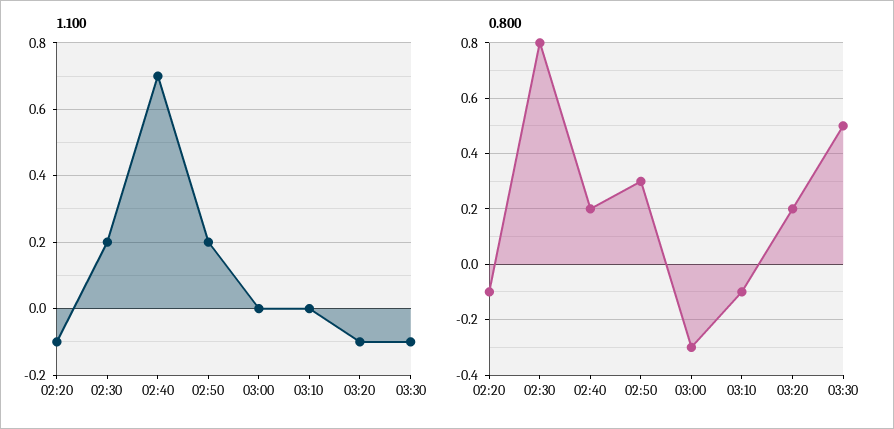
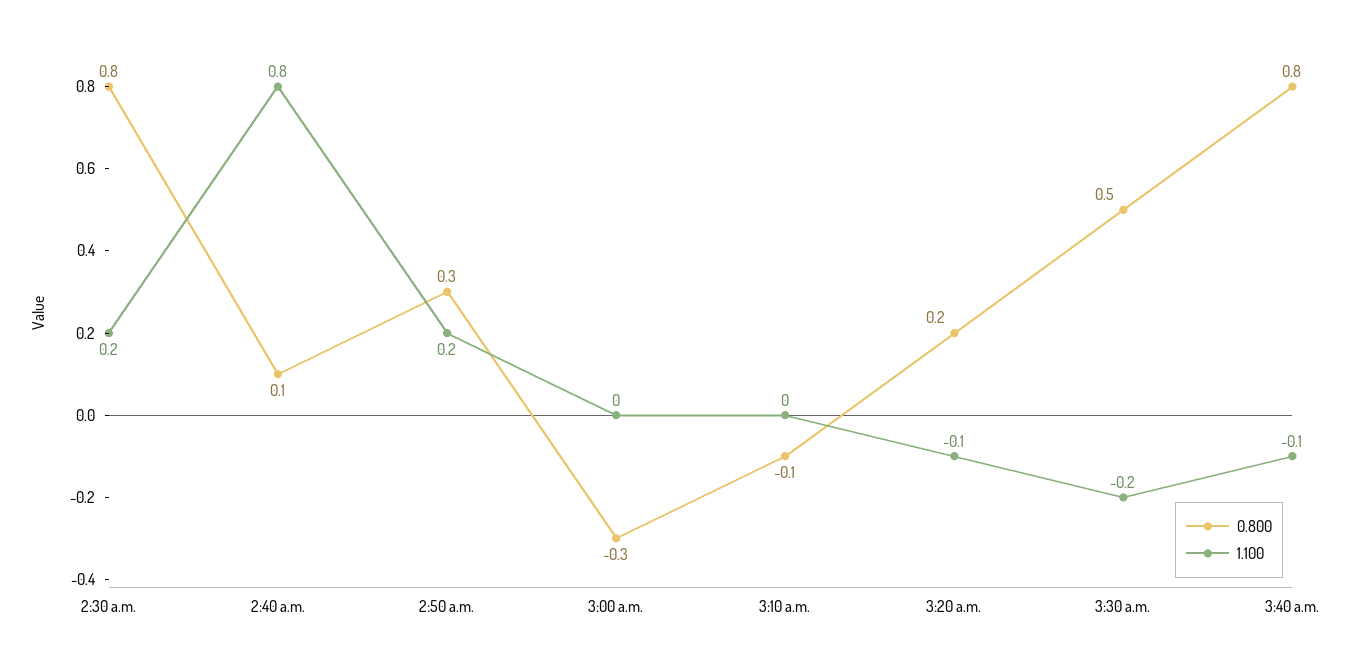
1.100, 02:20: -0.1 -> none
1.100, 02:40: 0.7 -> 0.8
1.100, 03:30: -0.1 -> -0.2
0.800, 02:20: -0.1 -> none
0.800, 02:40: 0.2 -> 0.1
0.800, 3:40 a.m.: none -> 0.8
1.100, 3:40 a.m.: none -> -0.1

